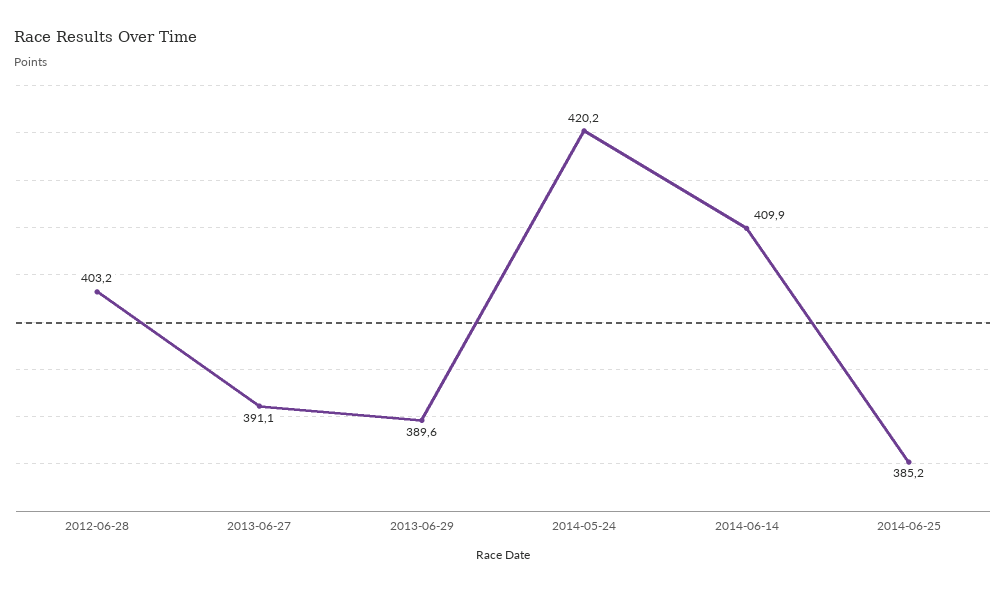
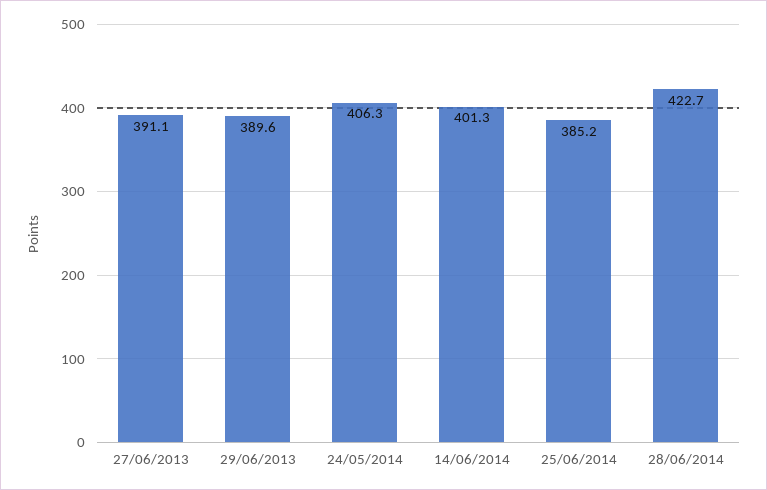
2012-06-28: 403.2 -> none
2014-05-24: 420.2 -> 406.3
2014-06-14: 409.9 -> 401.3
28/06/2014: none -> 422.7

